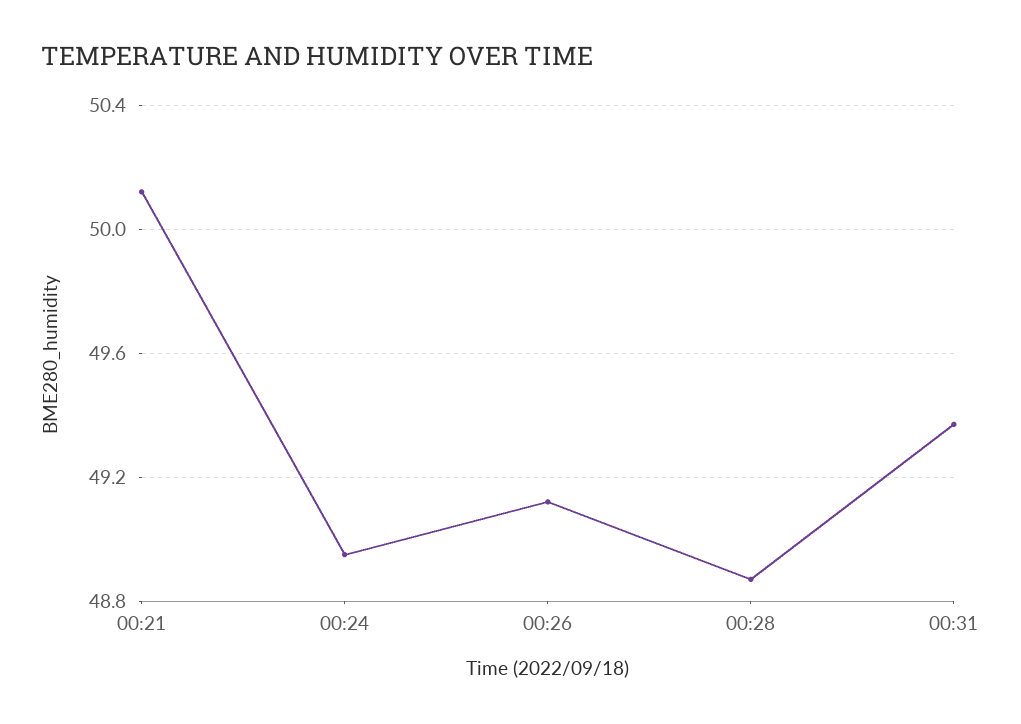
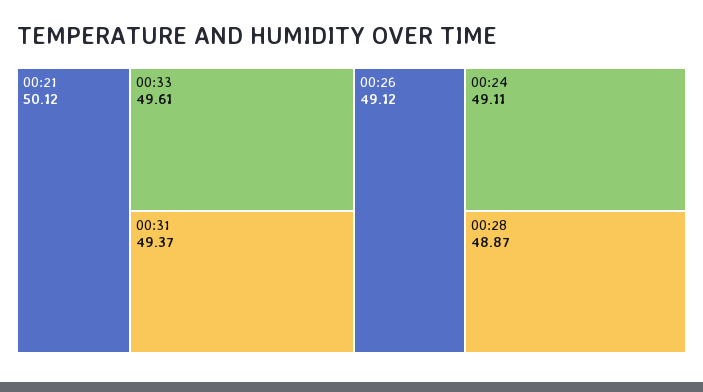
00:24: 48.95 -> 49.11
00:33: none -> 49.61

